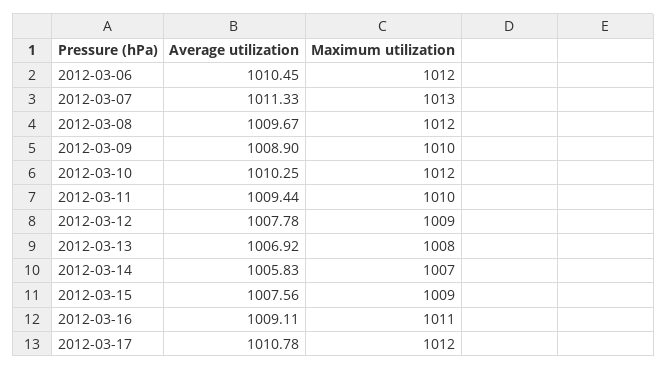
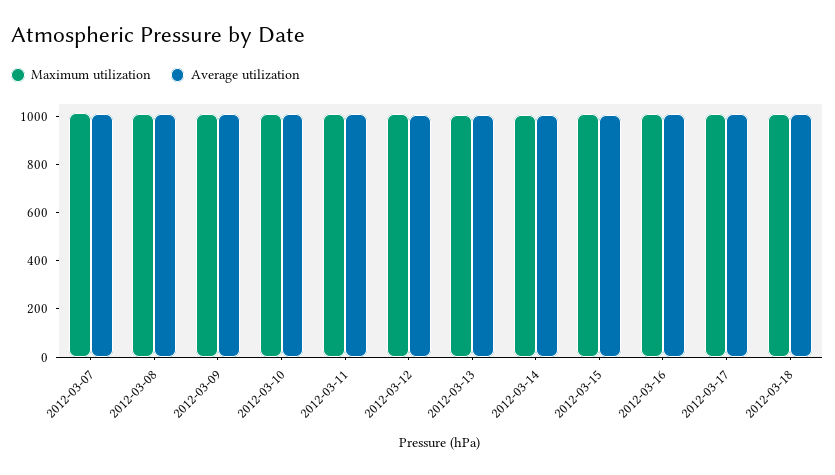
Average utilization, 2012-03-06: 1010.45 -> none
Maximum utilization, 2012-03-06: 1012 -> none
Maximum utilization, 2012-03-18: none -> 1000
Average utilization, 2012-03-18: none -> 1000

